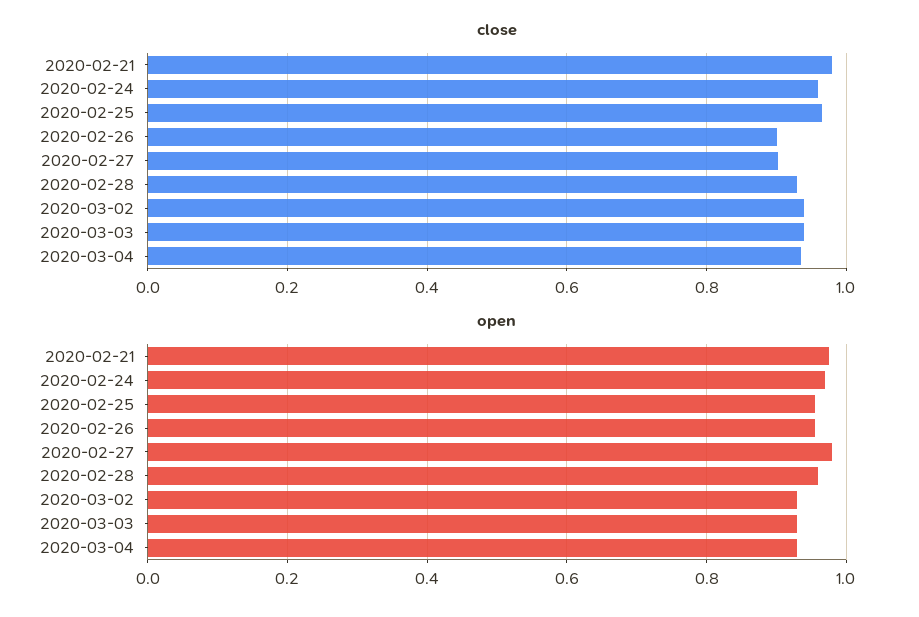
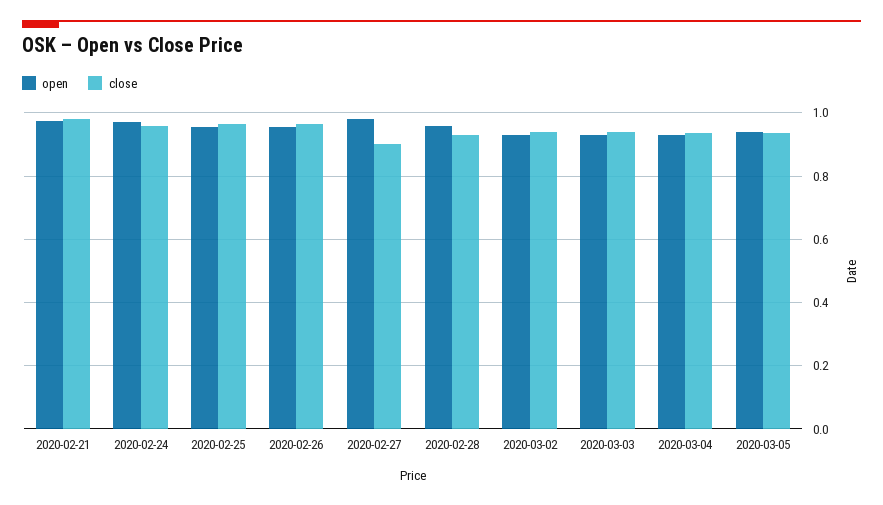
close, 2020-02-26: 0.9 -> 0.96
open, 2020-03-05: none -> 0.94
close, 2020-03-05: none -> 0.94

